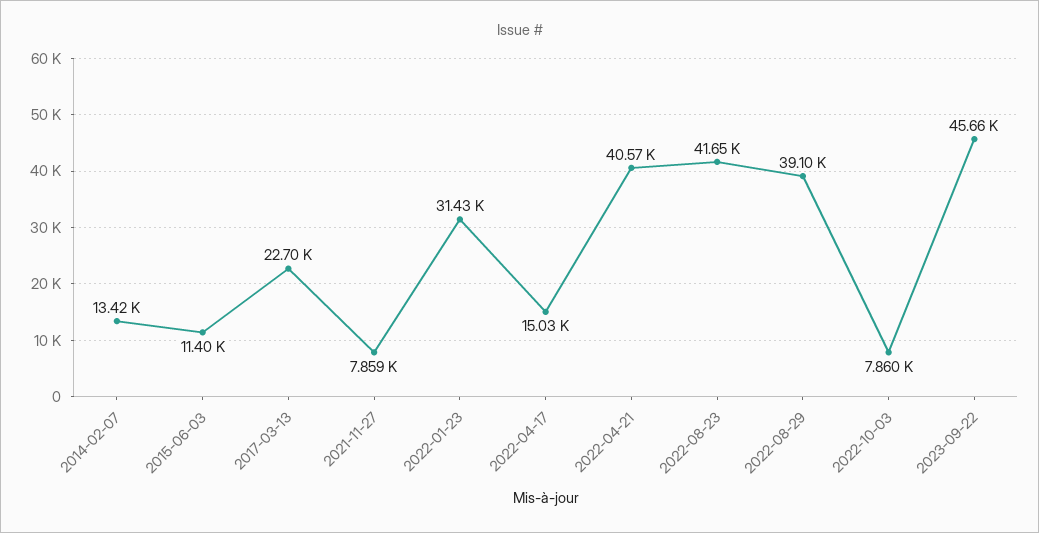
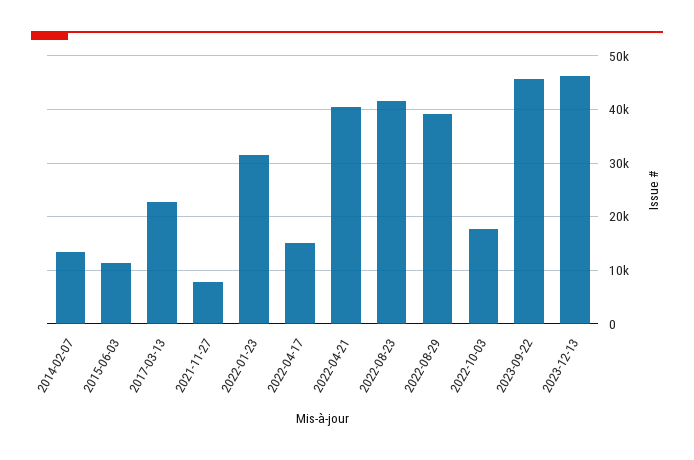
2022-10-03: 7860 -> 18000
2023-12-13: none -> 46000

